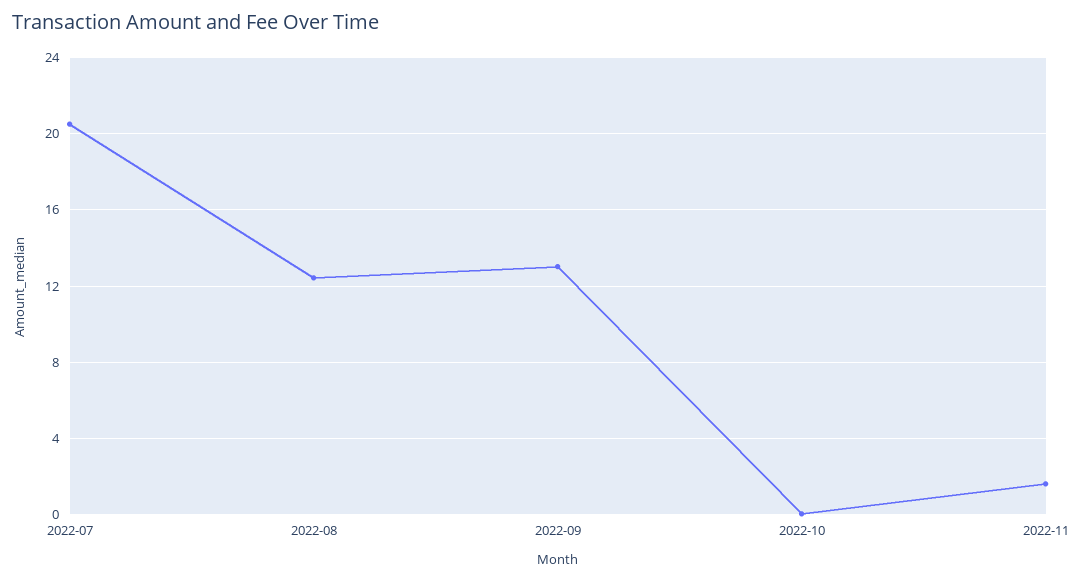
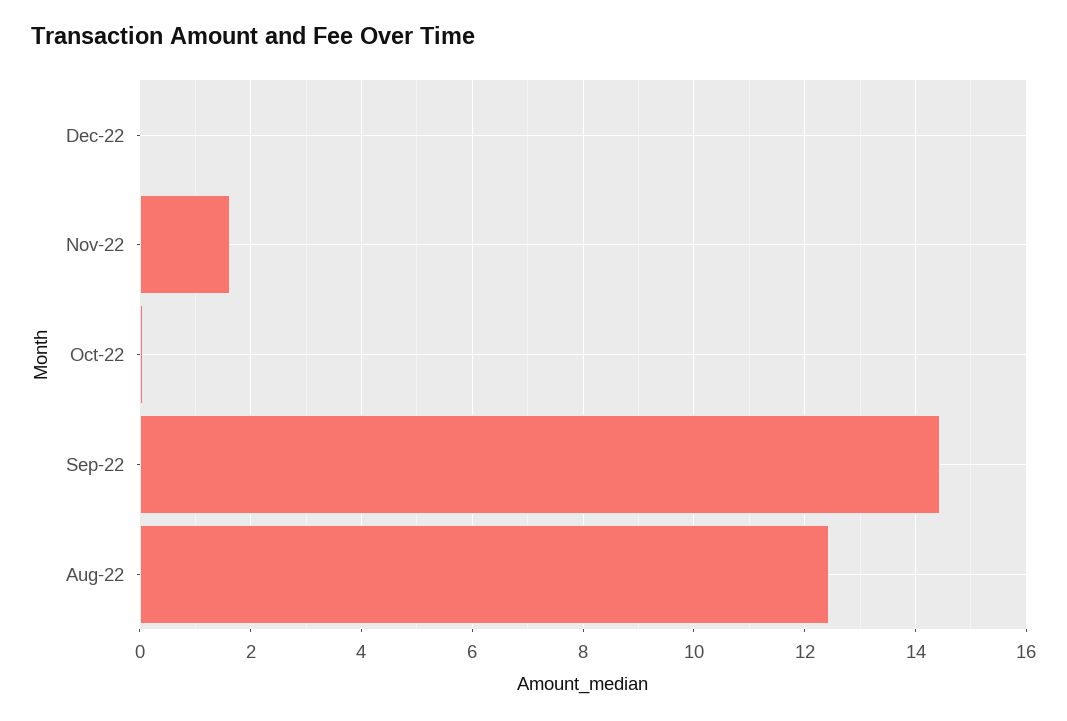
2022-07: 20.5 -> none
2022-09: 13 -> 14.4
Dec-22: none -> 0

